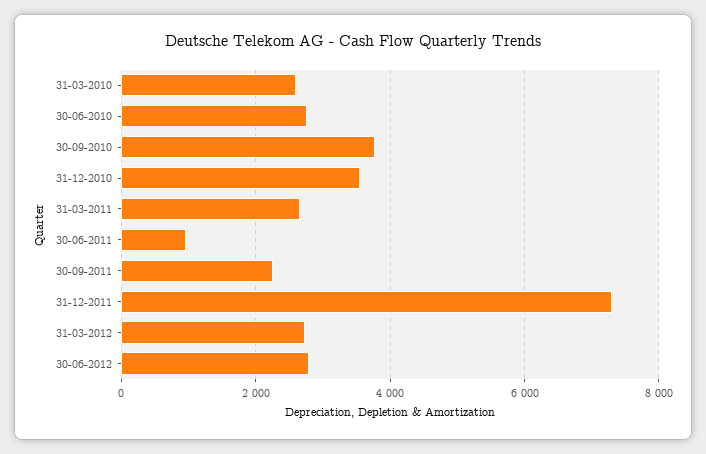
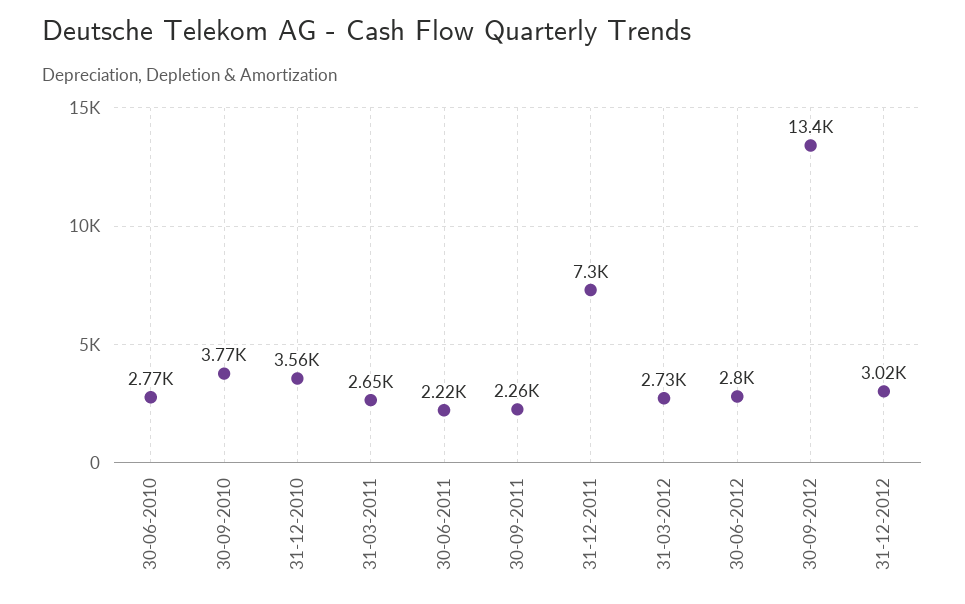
31-03-2010: 2600 -> none
30-06-2011: 1000 -> 2220
30-09-2012: none -> 13400
31-12-2012: none -> 3020

